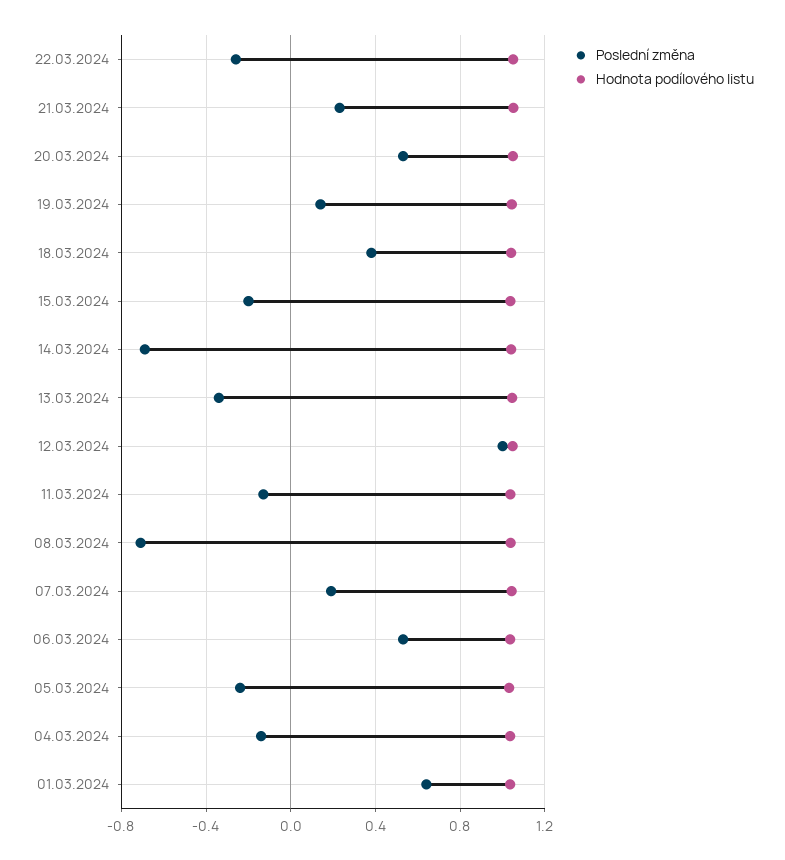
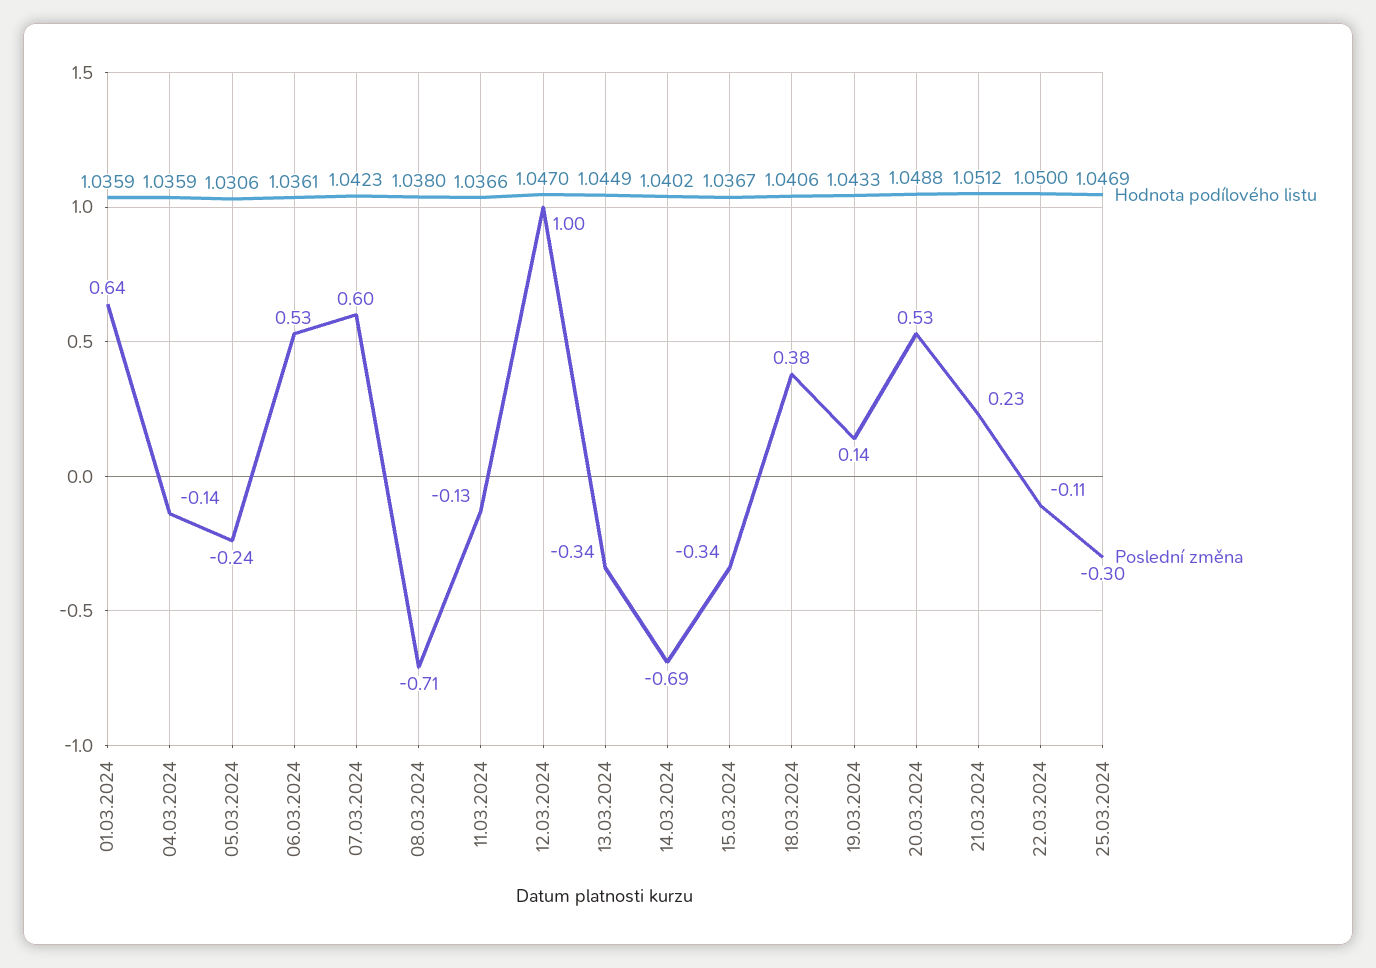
Poslední změna, 22.03.2024: -0.25 -> -0.11
Poslední změna, 15.03.2024: -0.2 -> -0.34
Poslední změna, 07.03.2024: 0.2 -> 0.6
Hodnota podílového listu, 25.03.2024: none -> 1.0469
Poslední změna, 25.03.2024: none -> -0.3

